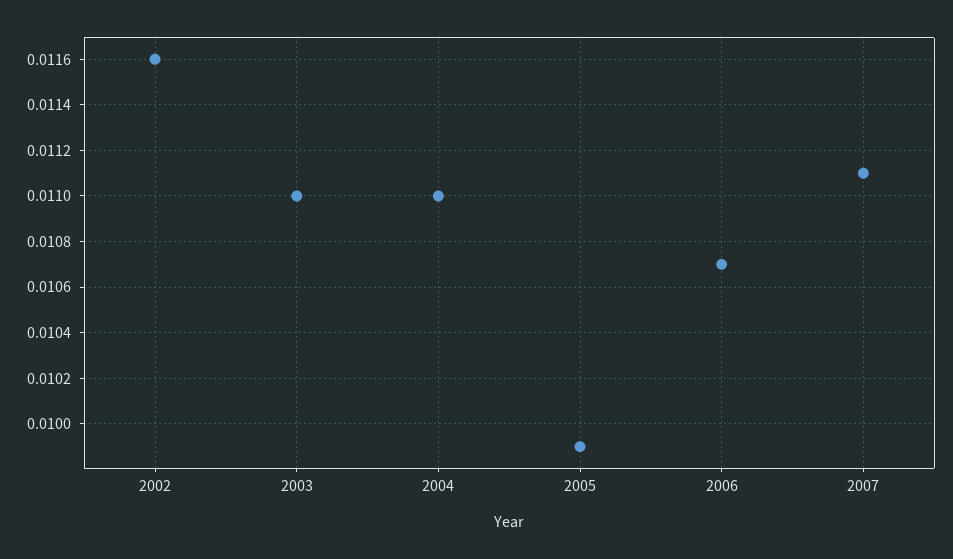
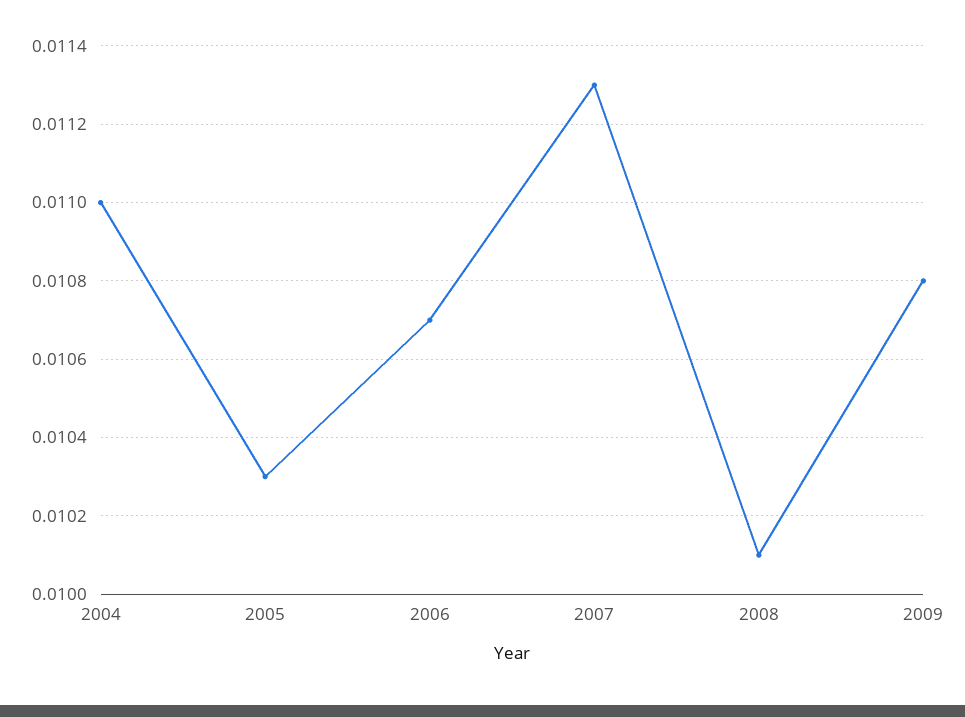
2002: 0.0116 -> none
2003: 0.011 -> none
2005: 0.0099 -> 0.0103
2007: 0.0111 -> 0.0113
2008: none -> 0.0101
2009: none -> 0.0108

